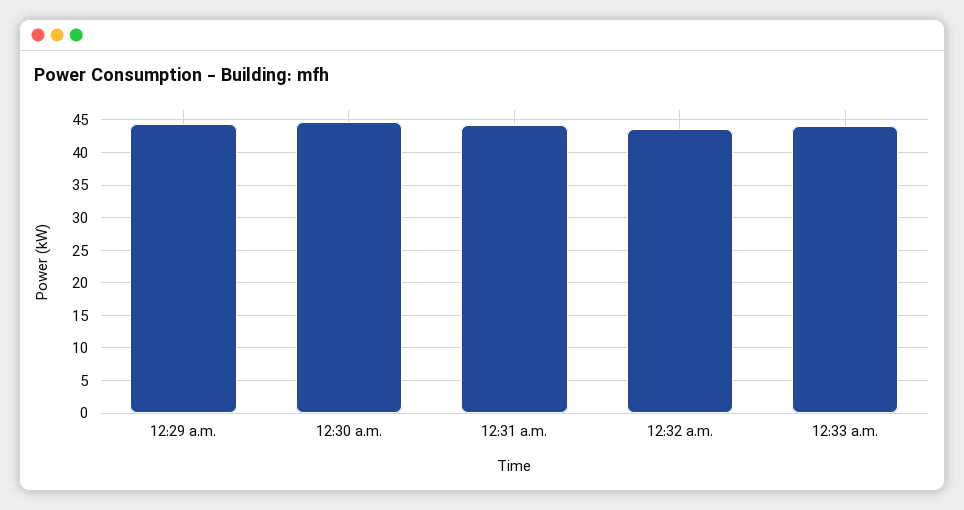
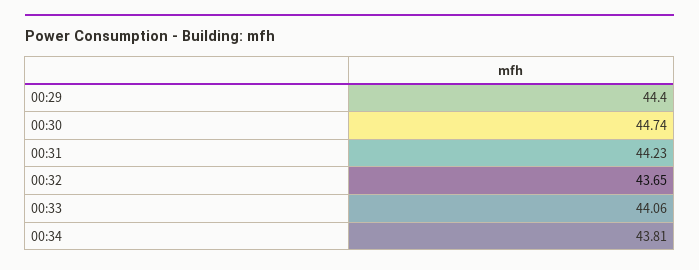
00:34: none -> 43.81

